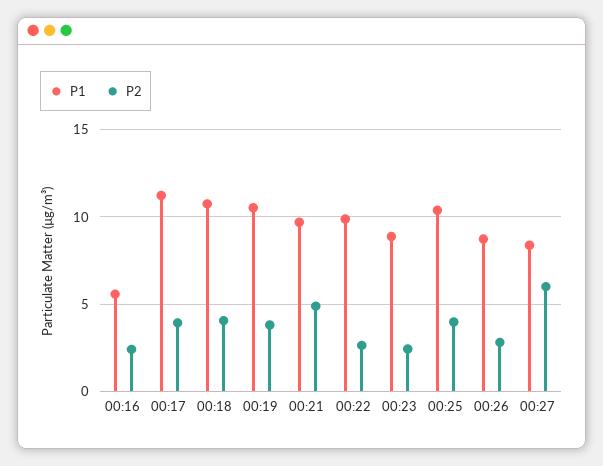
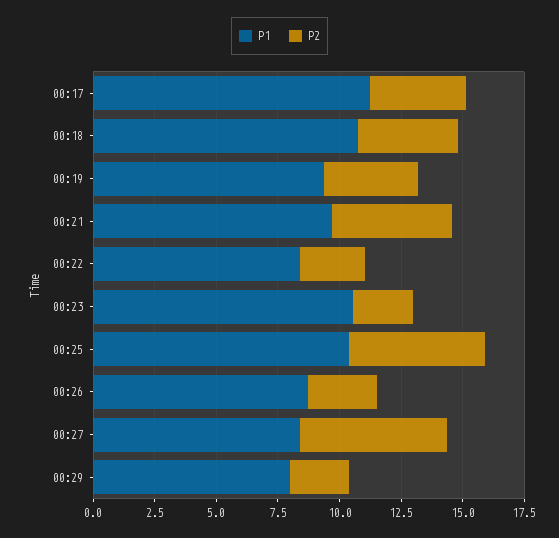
P1, 00:16: 5.5 -> none
P2, 00:16: 2.5 -> none
P1, 00:19: 10.5 -> 9.5
P1, 00:22: 10 -> 8.5
P1, 00:23: 9 -> 10.5
P2, 00:25: 4 -> 5.5
P1, 00:29: none -> 8
P2, 00:29: none -> 2.5

